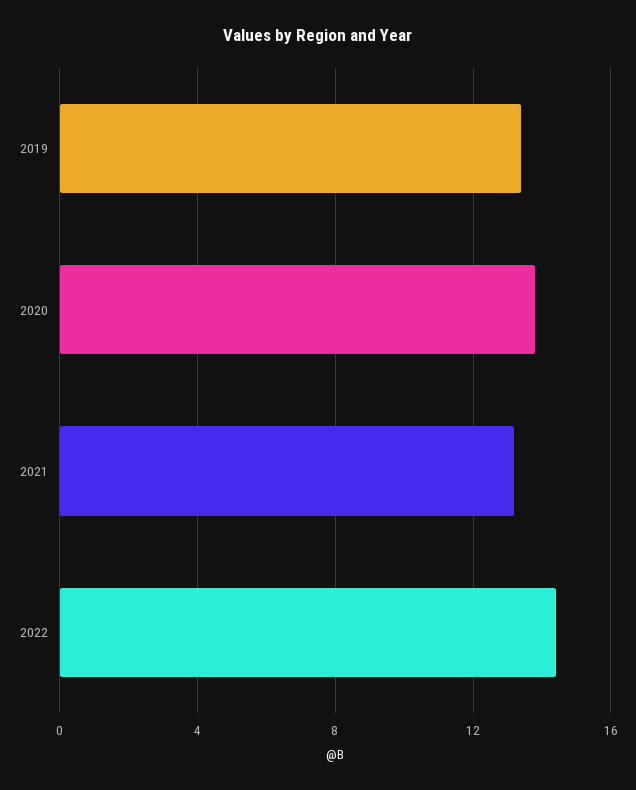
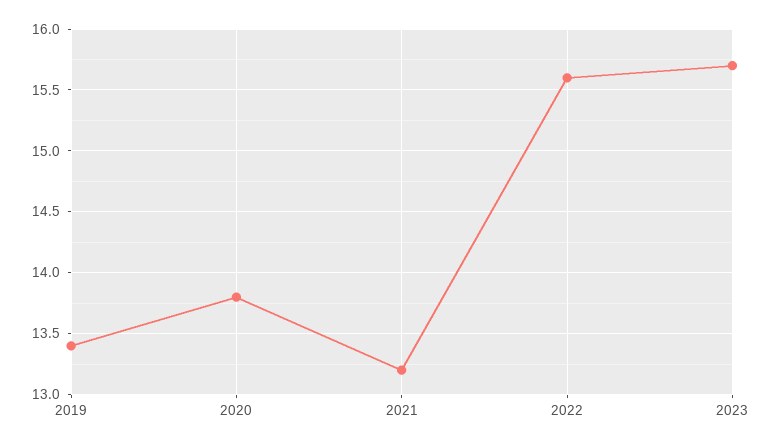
2022: 14.5 -> 15.6
2023: none -> 15.7

